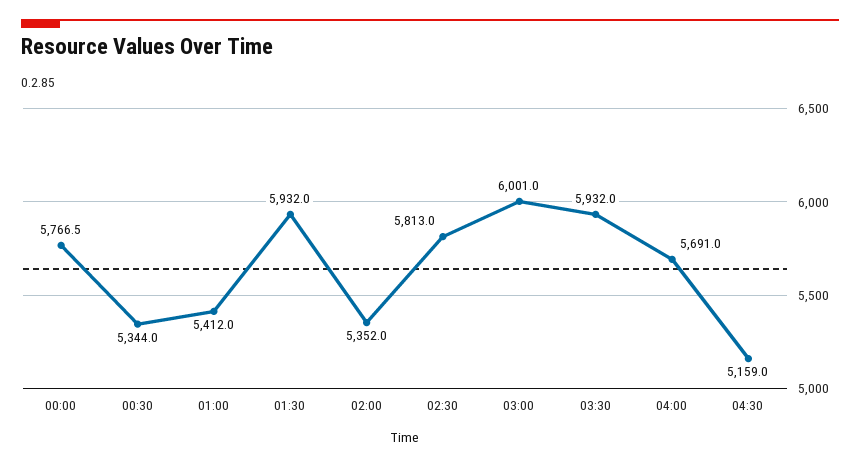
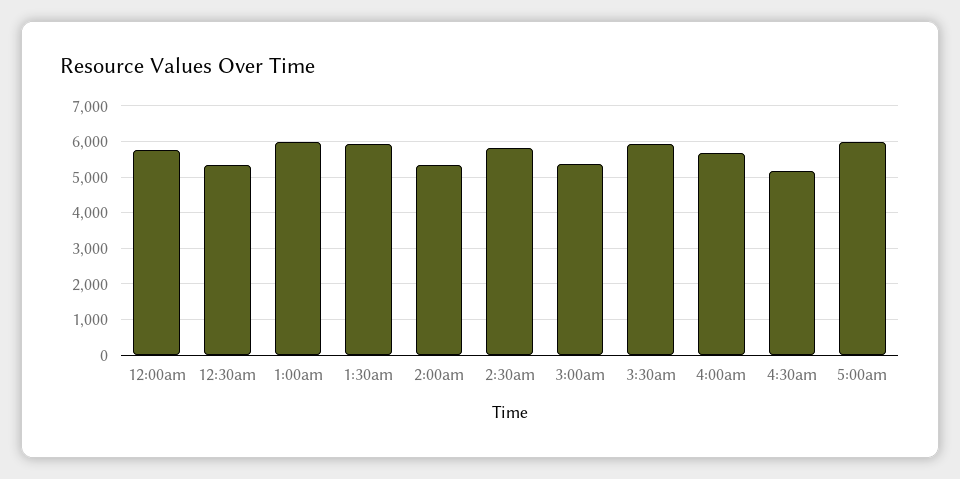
01:00: 5412 -> 6000
03:00: 6001 -> 5400
5:00am: none -> 6000

